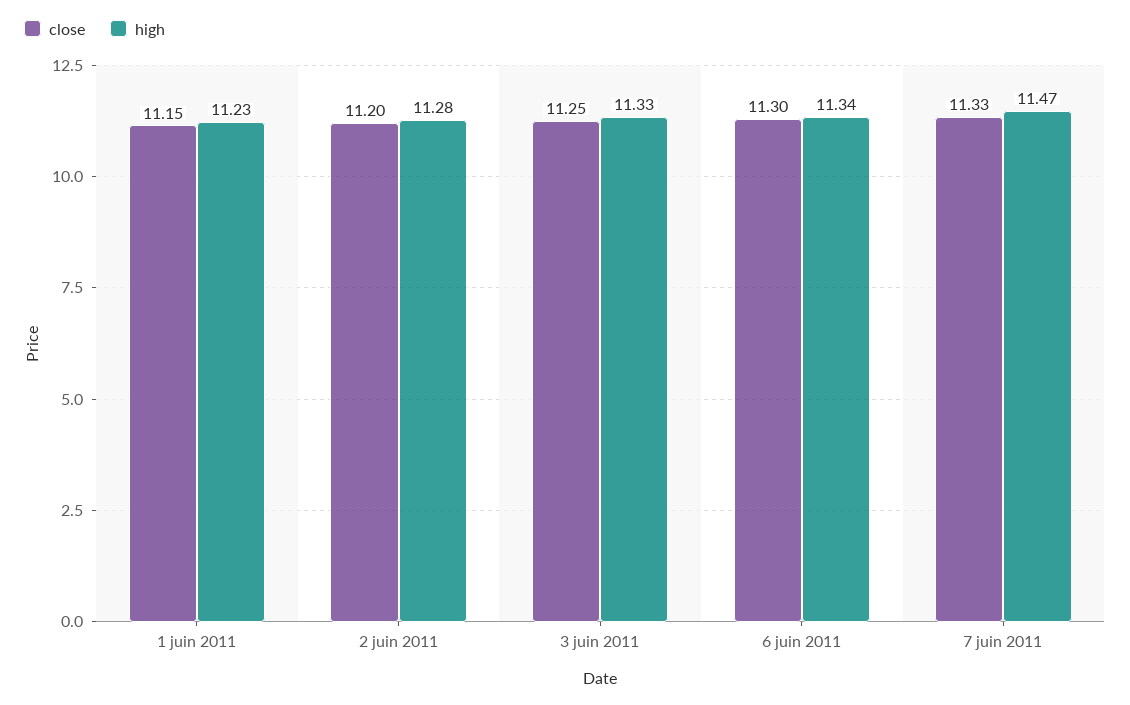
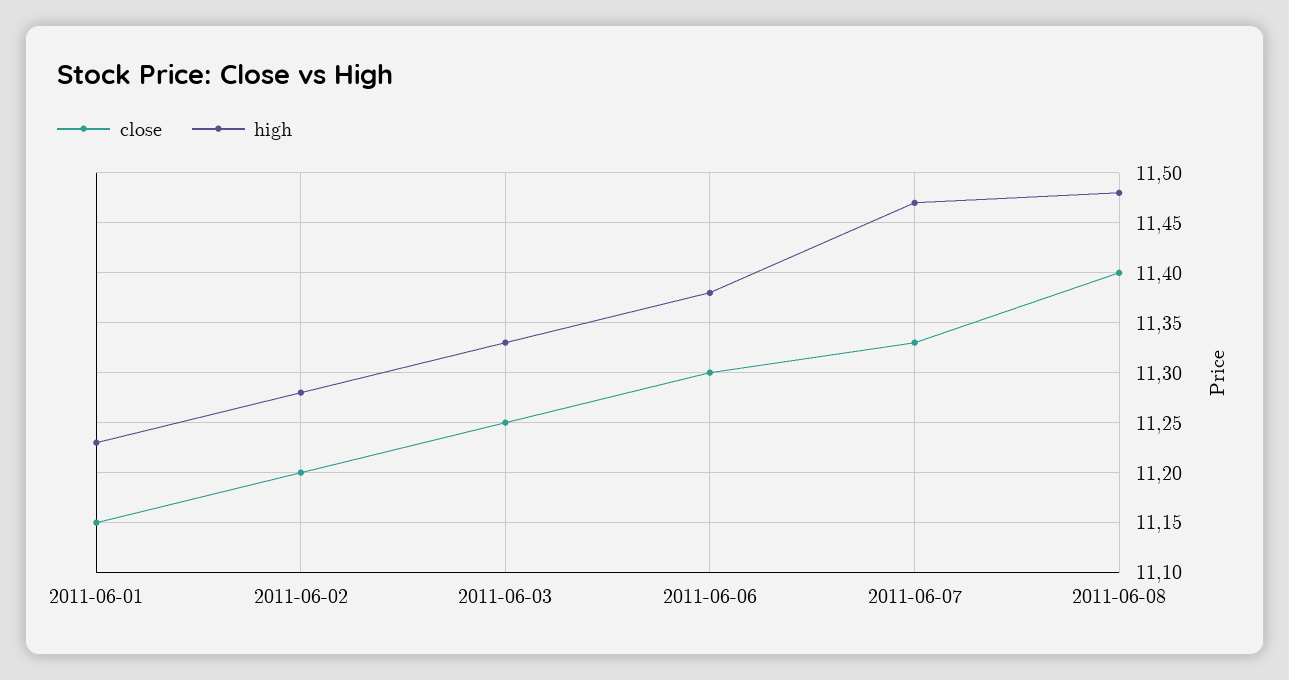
high, 6 juin 2011: 11.34 -> 11.38
close, 2011-06-08: none -> 11.4
high, 2011-06-08: none -> 11.48

